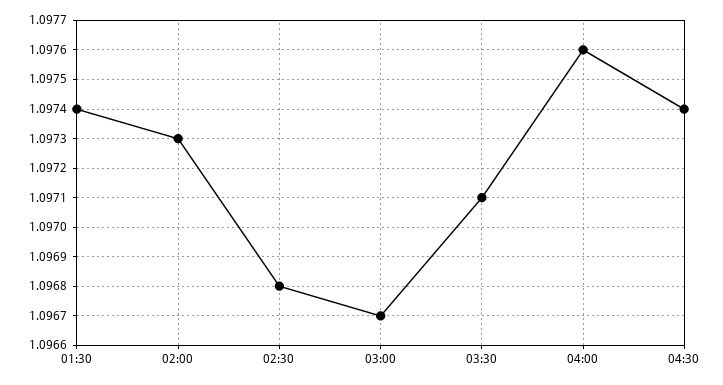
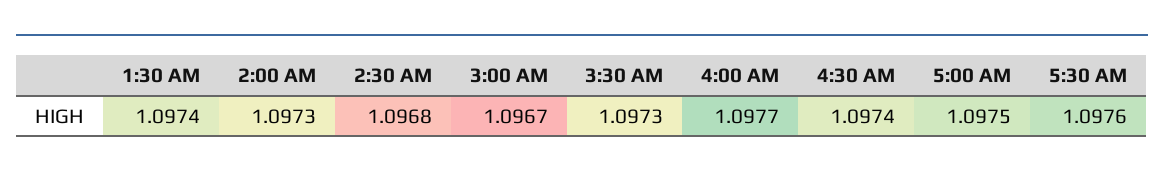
03:30: 1.0971 -> 1.0973
04:00: 1.0976 -> 1.0977
5:00 AM: none -> 1.0975
5:30 AM: none -> 1.0976

